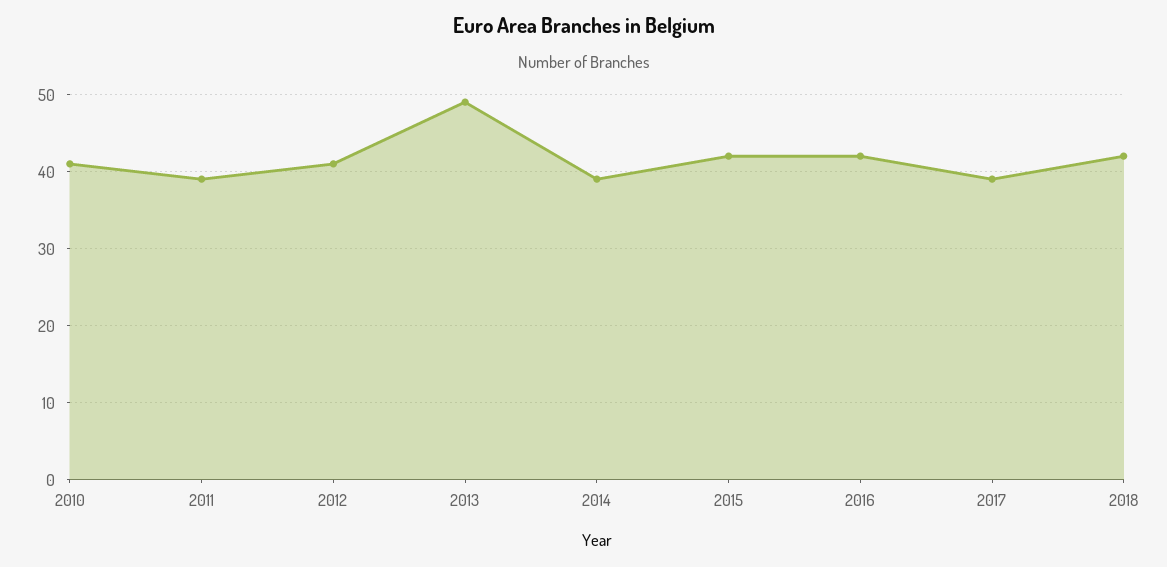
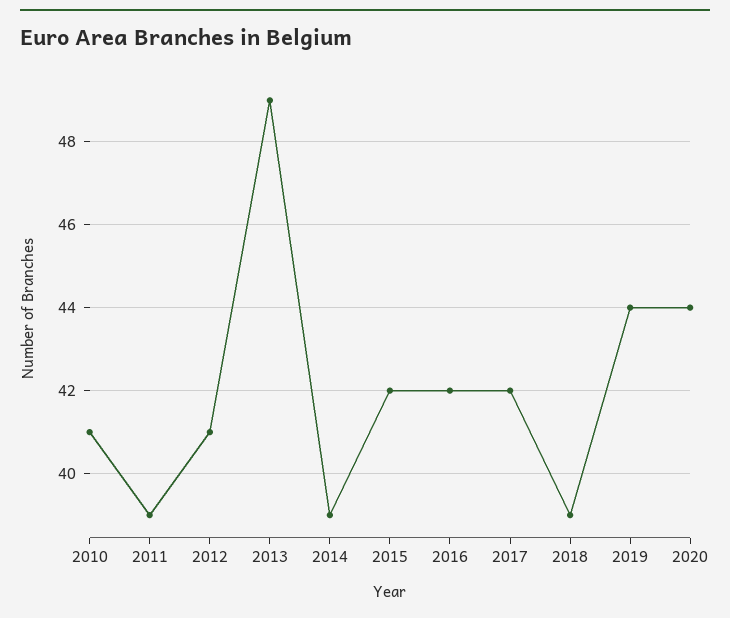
2017: 39 -> 42
2018: 42 -> 39
2019: none -> 44
2020: none -> 44

